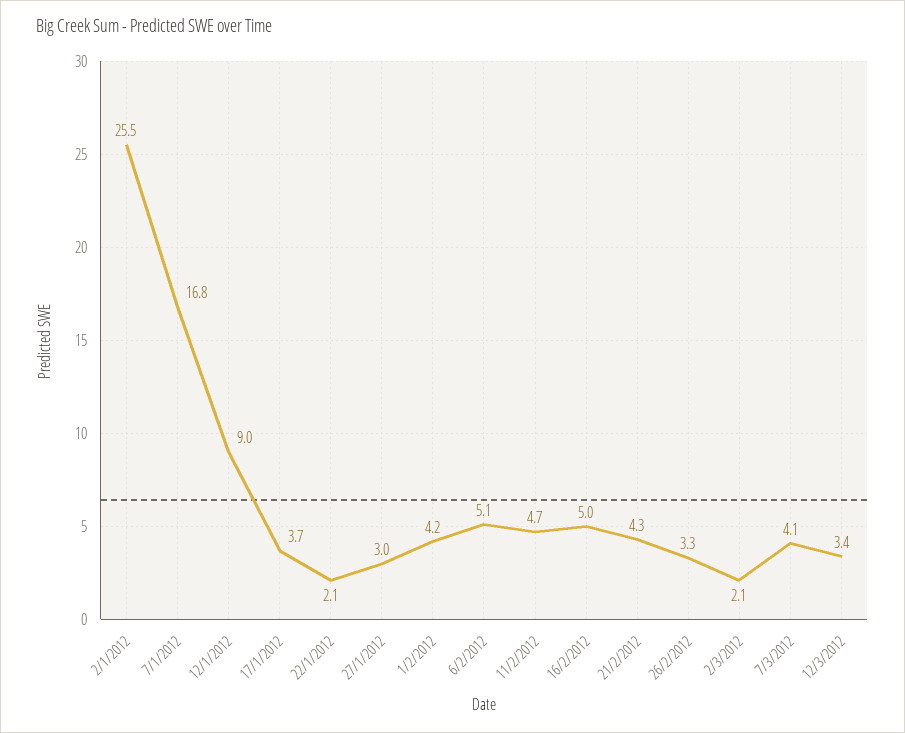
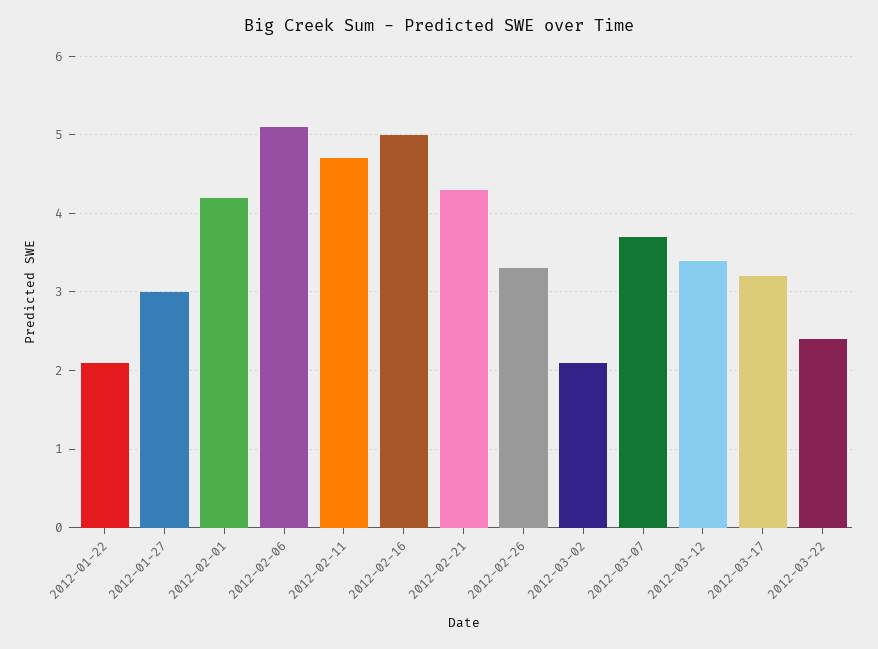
2/1/2012: 25.5 -> none
7/1/2012: 16.8 -> none
12/1/2012: 9 -> none
17/1/2012: 3.7 -> none
7/3/2012: 4.1 -> 3.7
2012-03-17: none -> 3.2
2012-03-22: none -> 2.4

